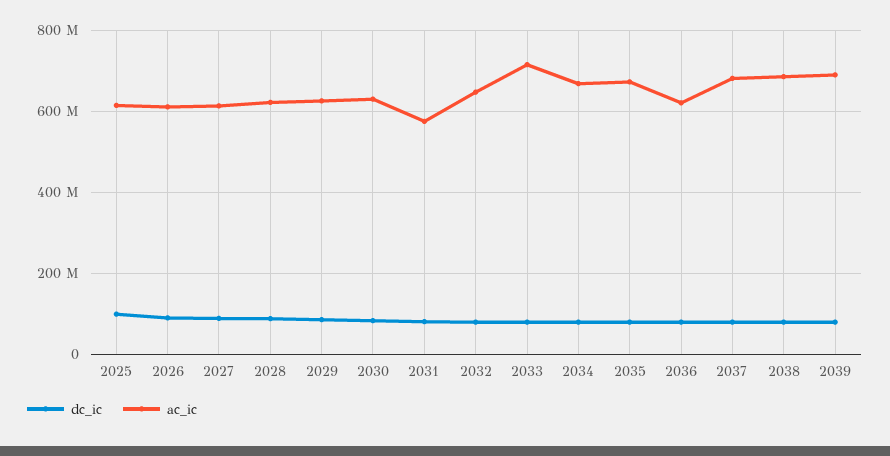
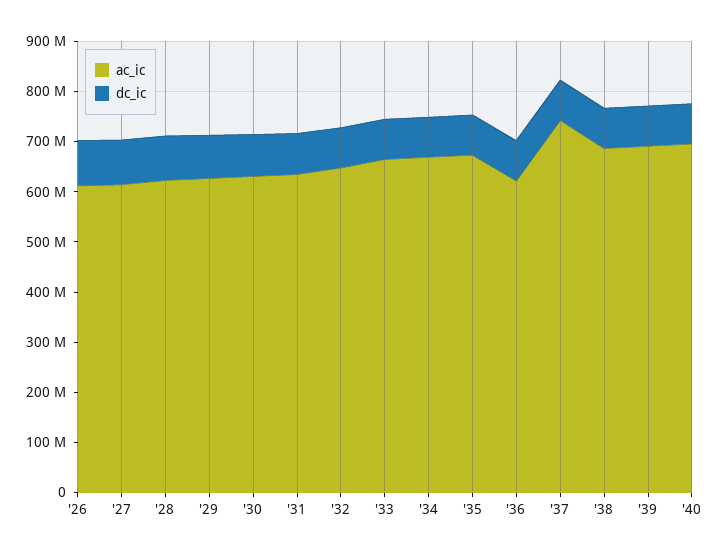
dc_ic, 2025: 100000000 -> none
ac_ic, 2025: 620000000 -> none
ac_ic, 2031: 580000000 -> 640000000
ac_ic, 2033: 720000000 -> 660000000
ac_ic, 2037: 680000000 -> 740000000
ac_ic, '40: none -> 700000000
dc_ic, '40: none -> 80000000

